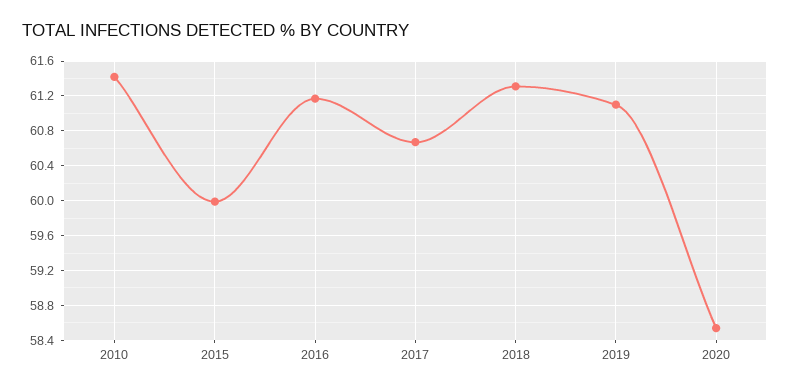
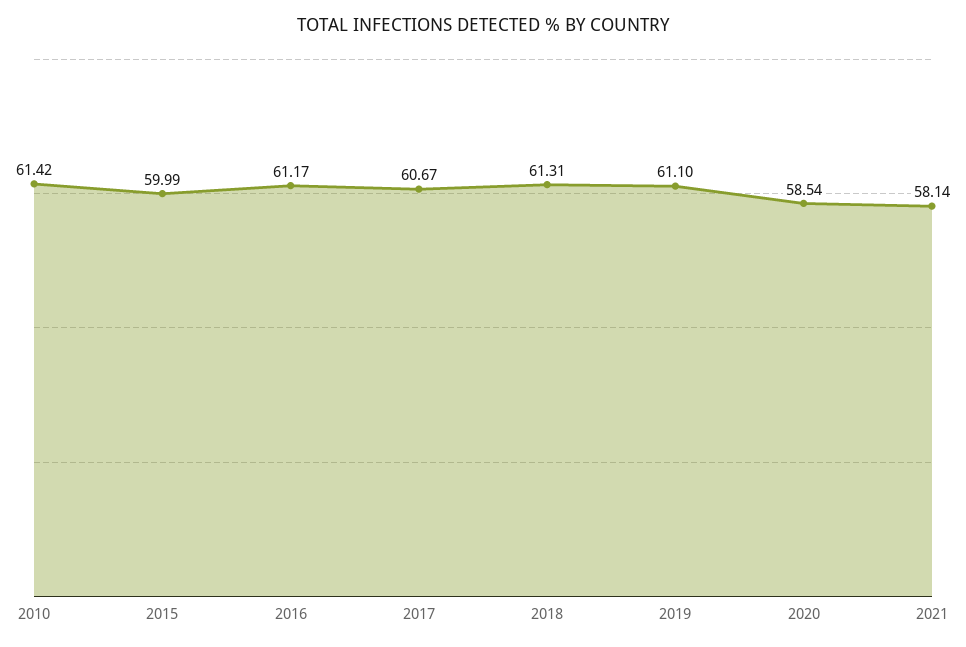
2021: none -> 58.14

